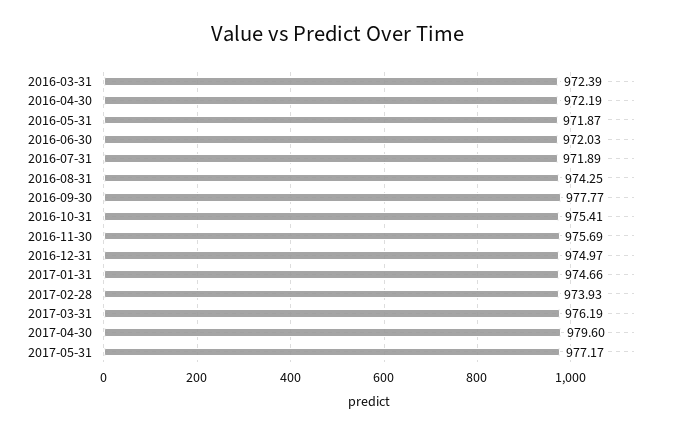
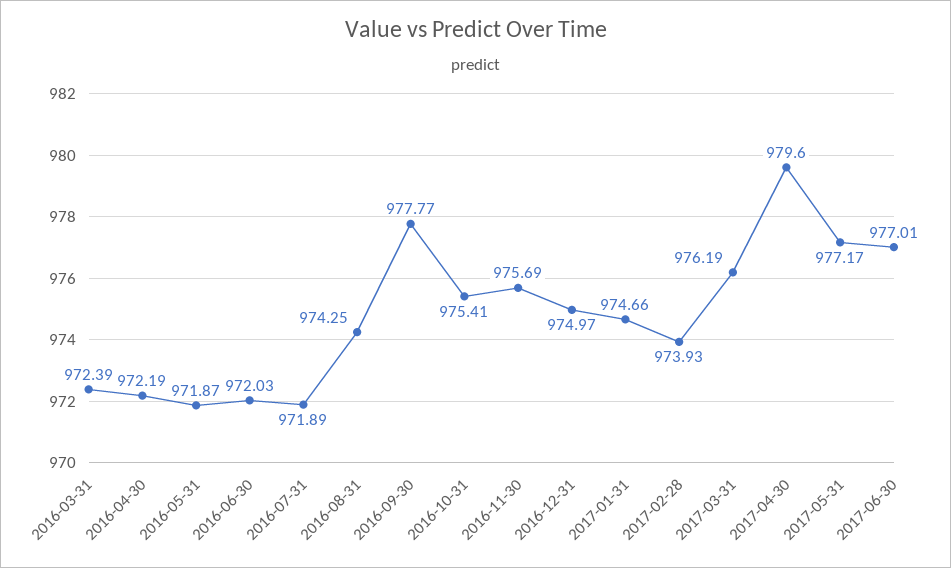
2017-06-30: none -> 977.01

